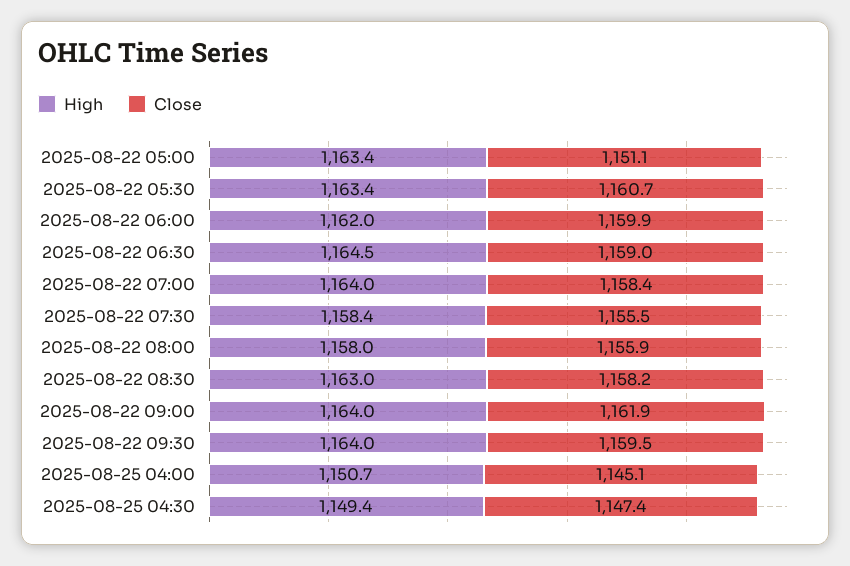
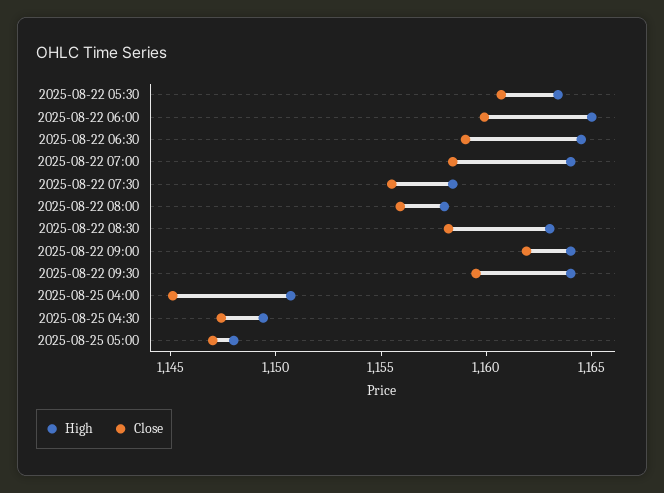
High, 2025-08-22 05:00: 1163.4 -> none
Close, 2025-08-22 05:00: 1151.1 -> none
High, 2025-08-22 06:00: 1162 -> 1165
High, 2025-08-25 05:00: none -> 1148
Close, 2025-08-25 05:00: none -> 1147

